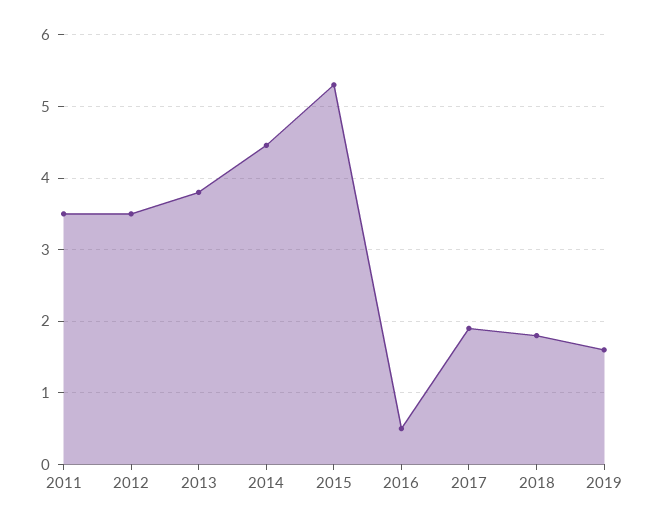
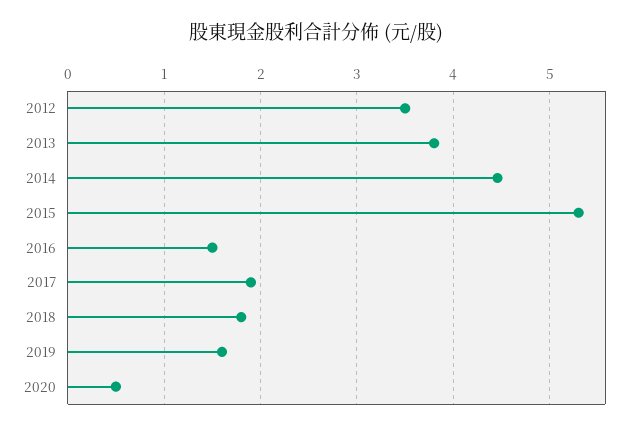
2011: 3.5 -> none
2016: 0.5 -> 1.5
2020: none -> 0.5

